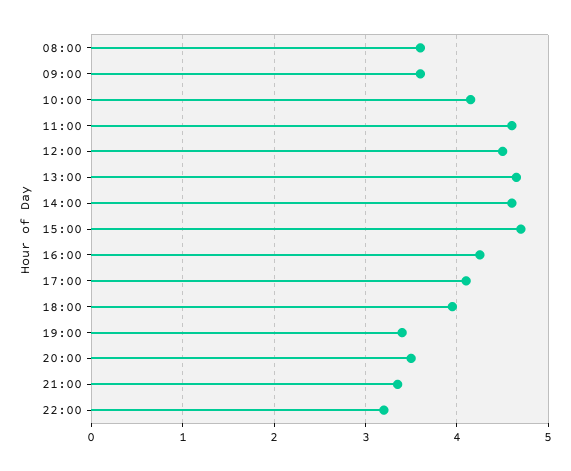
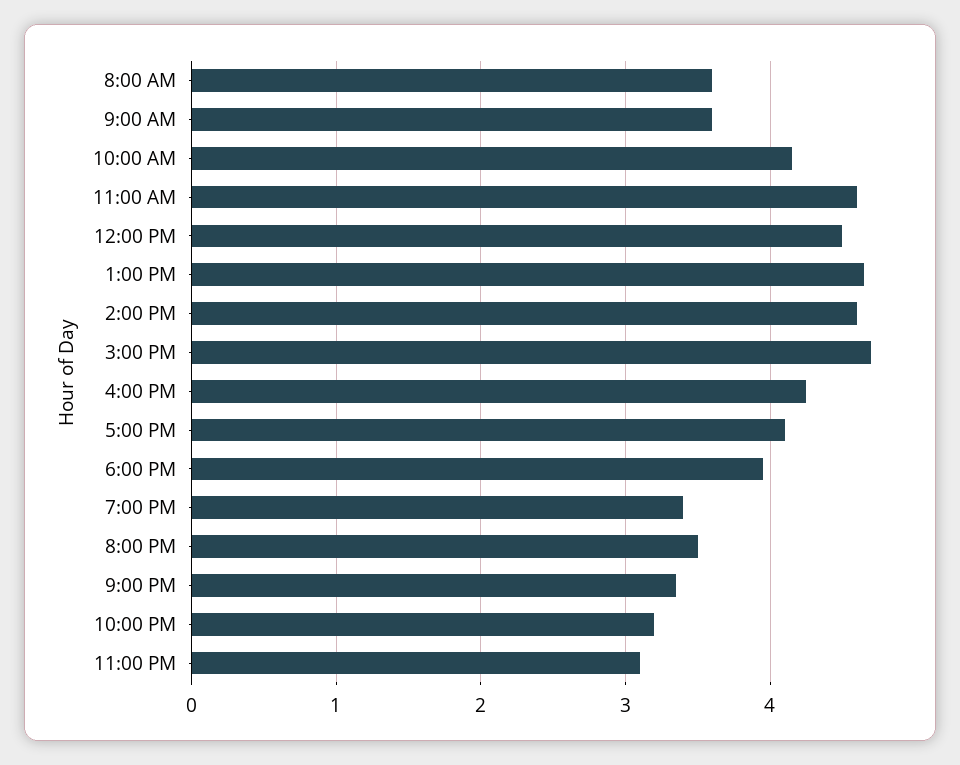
11:00 PM: none -> 3.1

